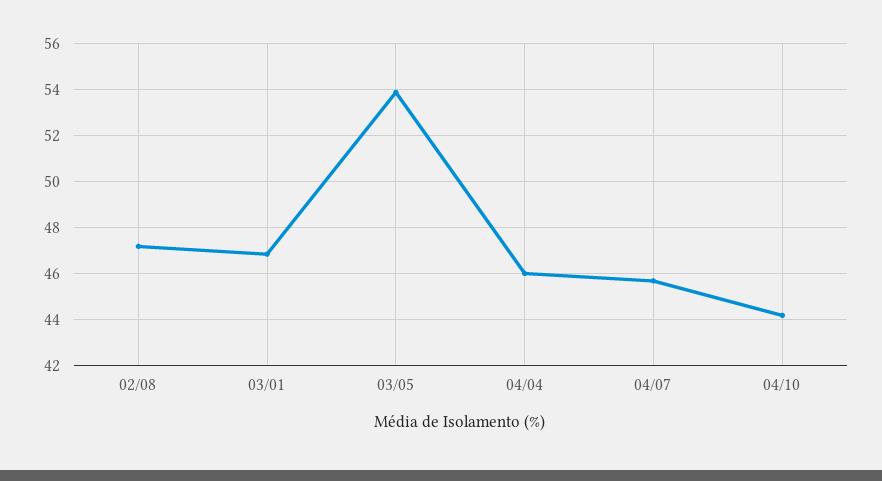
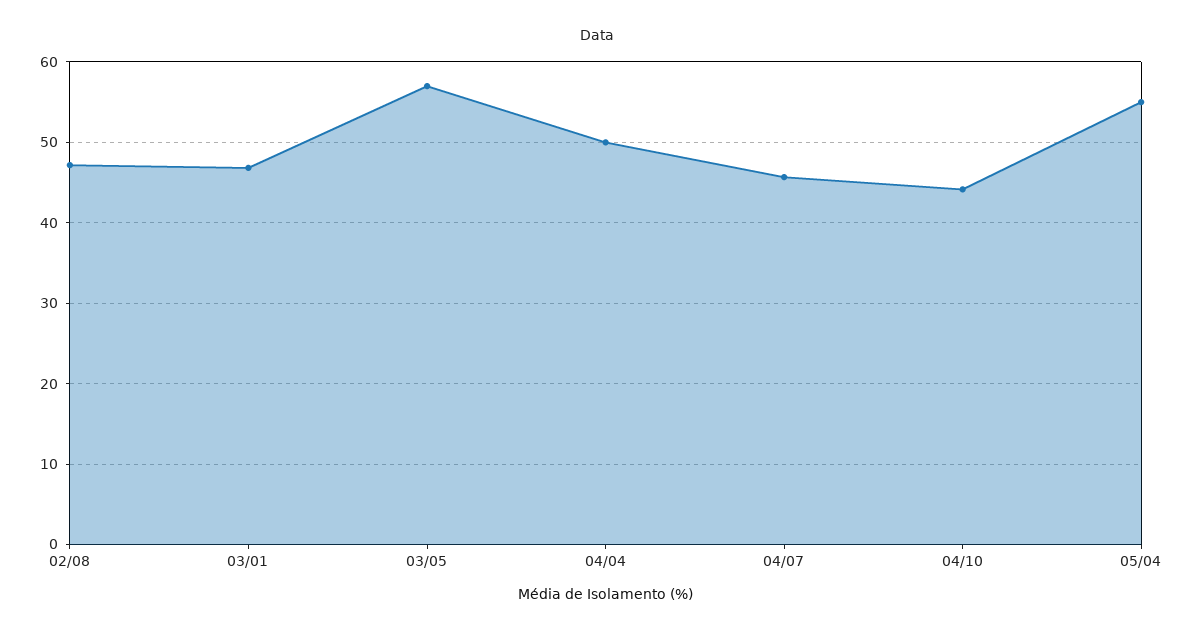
03/05: 54 -> 57
04/04: 46 -> 50
05/04: none -> 55

